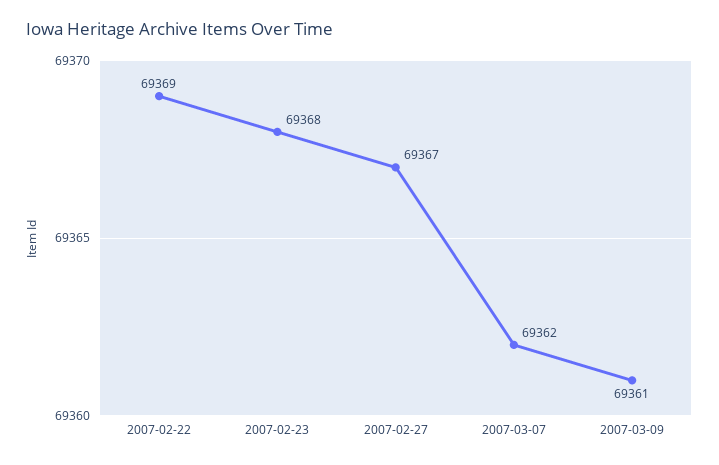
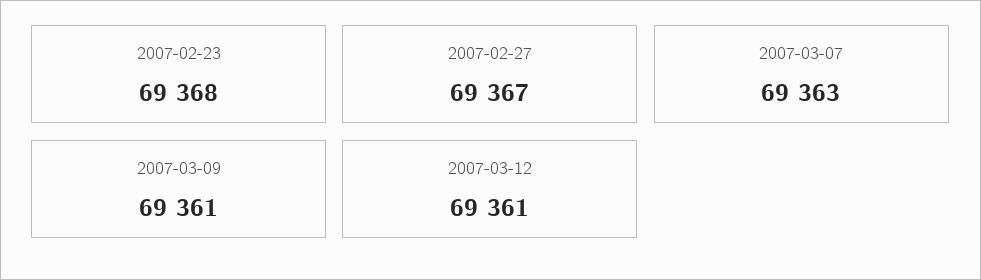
2007-02-22: 69369 -> none
2007-03-07: 69362 -> 69363
2007-03-12: none -> 69361

